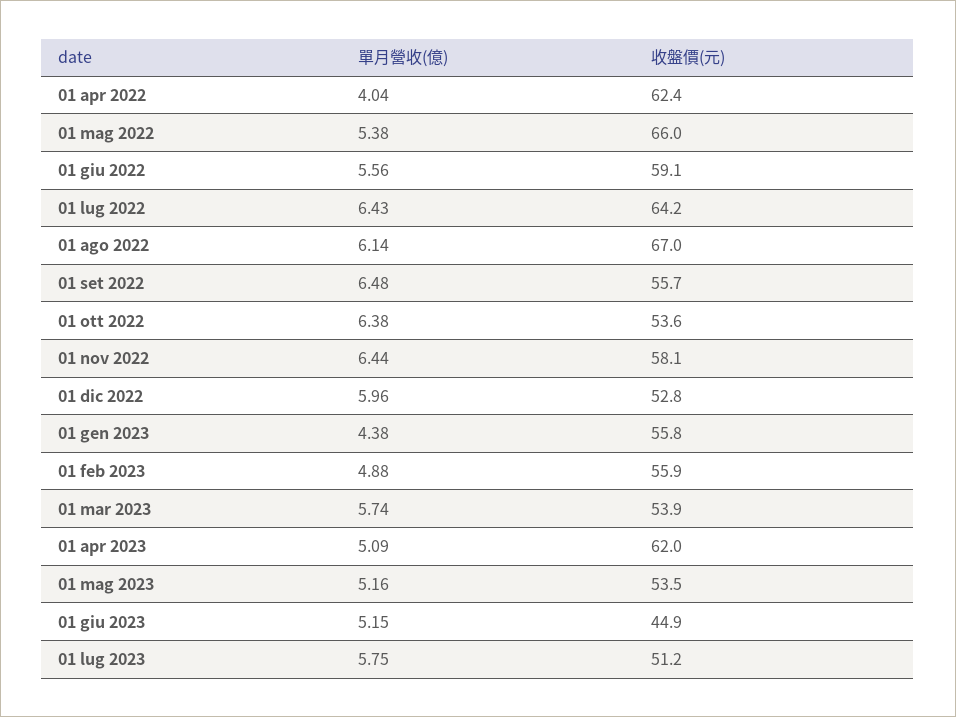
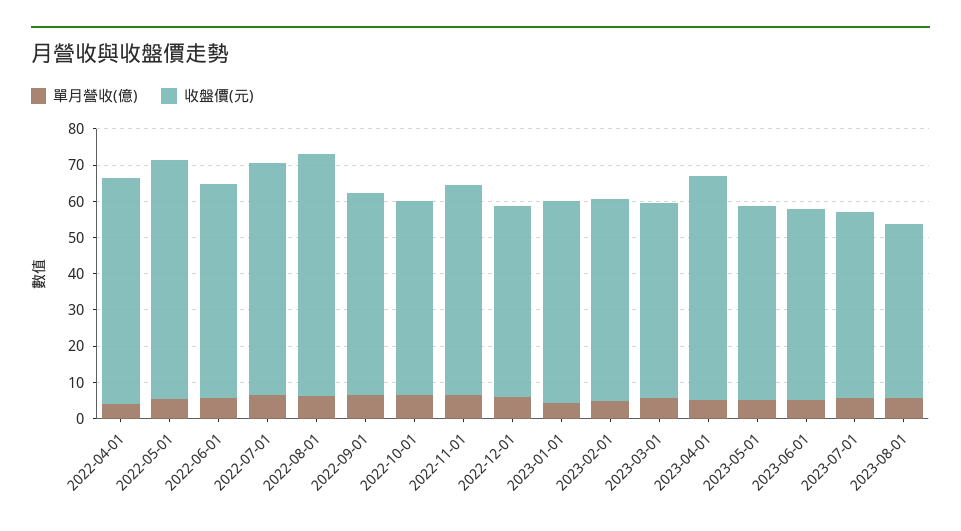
收盤價(元), 01 giu 2023: 44.9 -> 52.5
單月營收(億), 2023-08-01: none -> 5
收盤價(元), 2023-08-01: none -> 47.5

